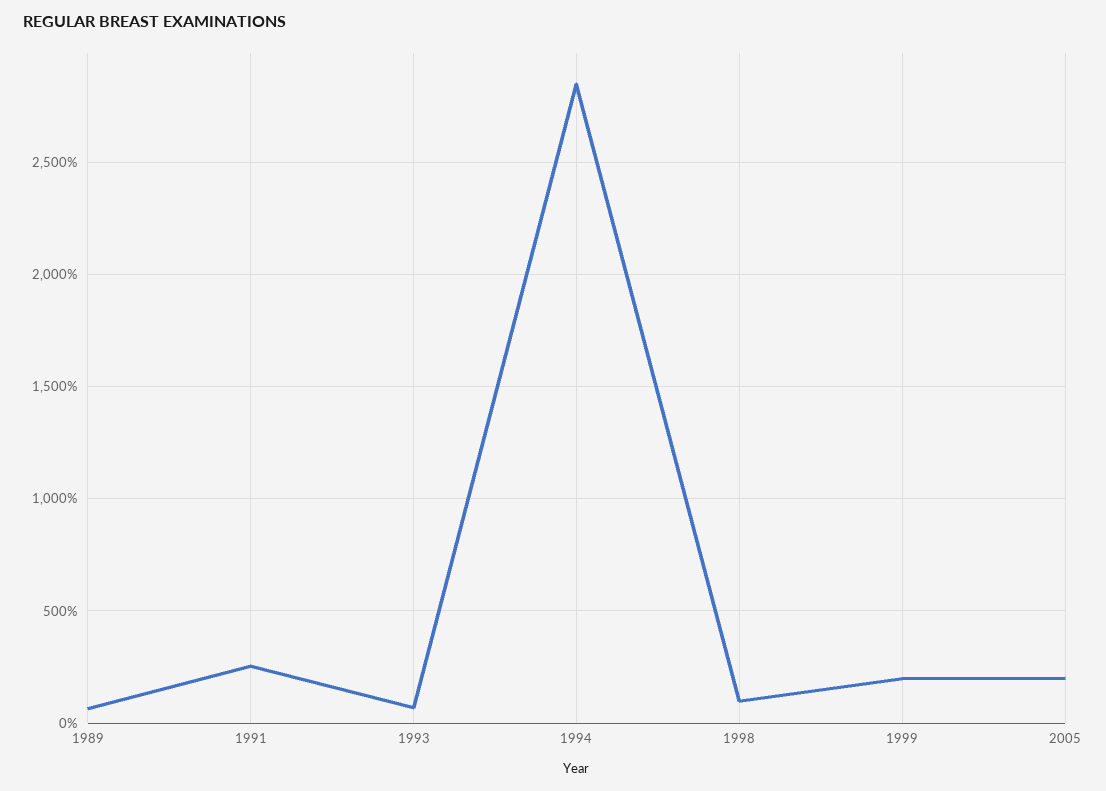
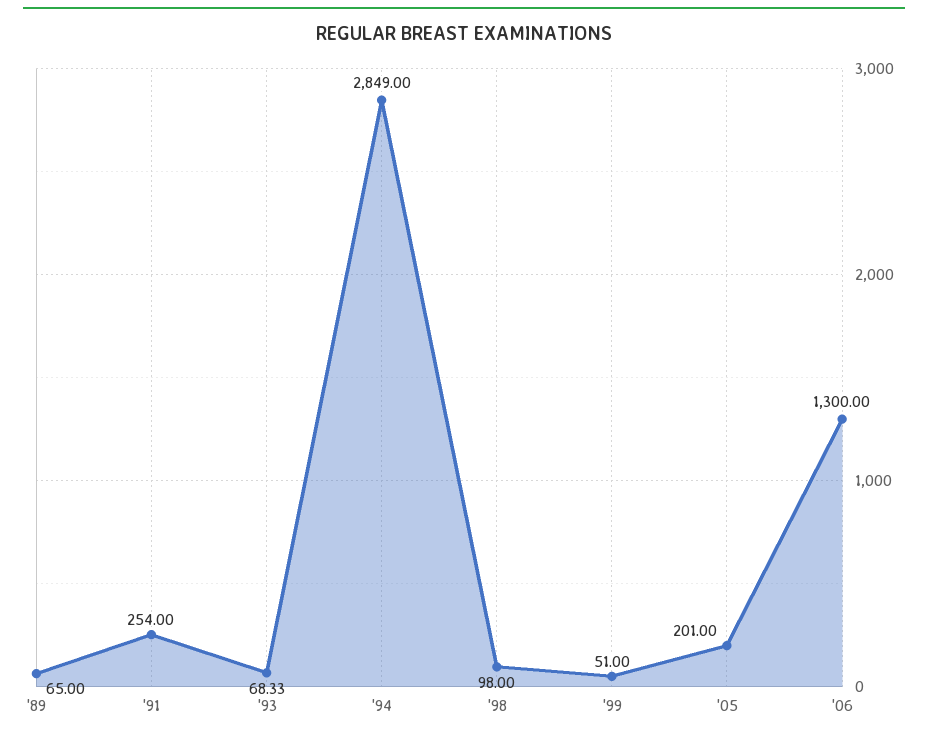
1999: 200 -> 51
'06: none -> 1300

